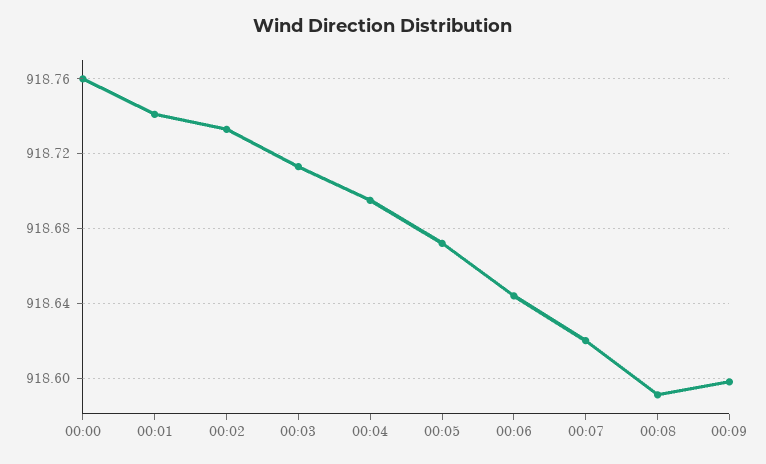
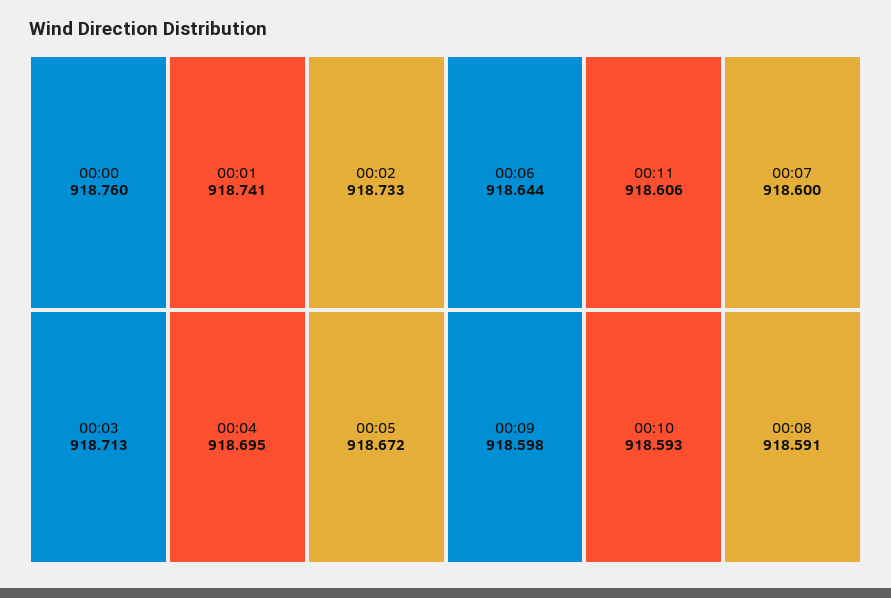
00:07: 918.62 -> 918.6
00:11: none -> 918.606
00:10: none -> 918.593

